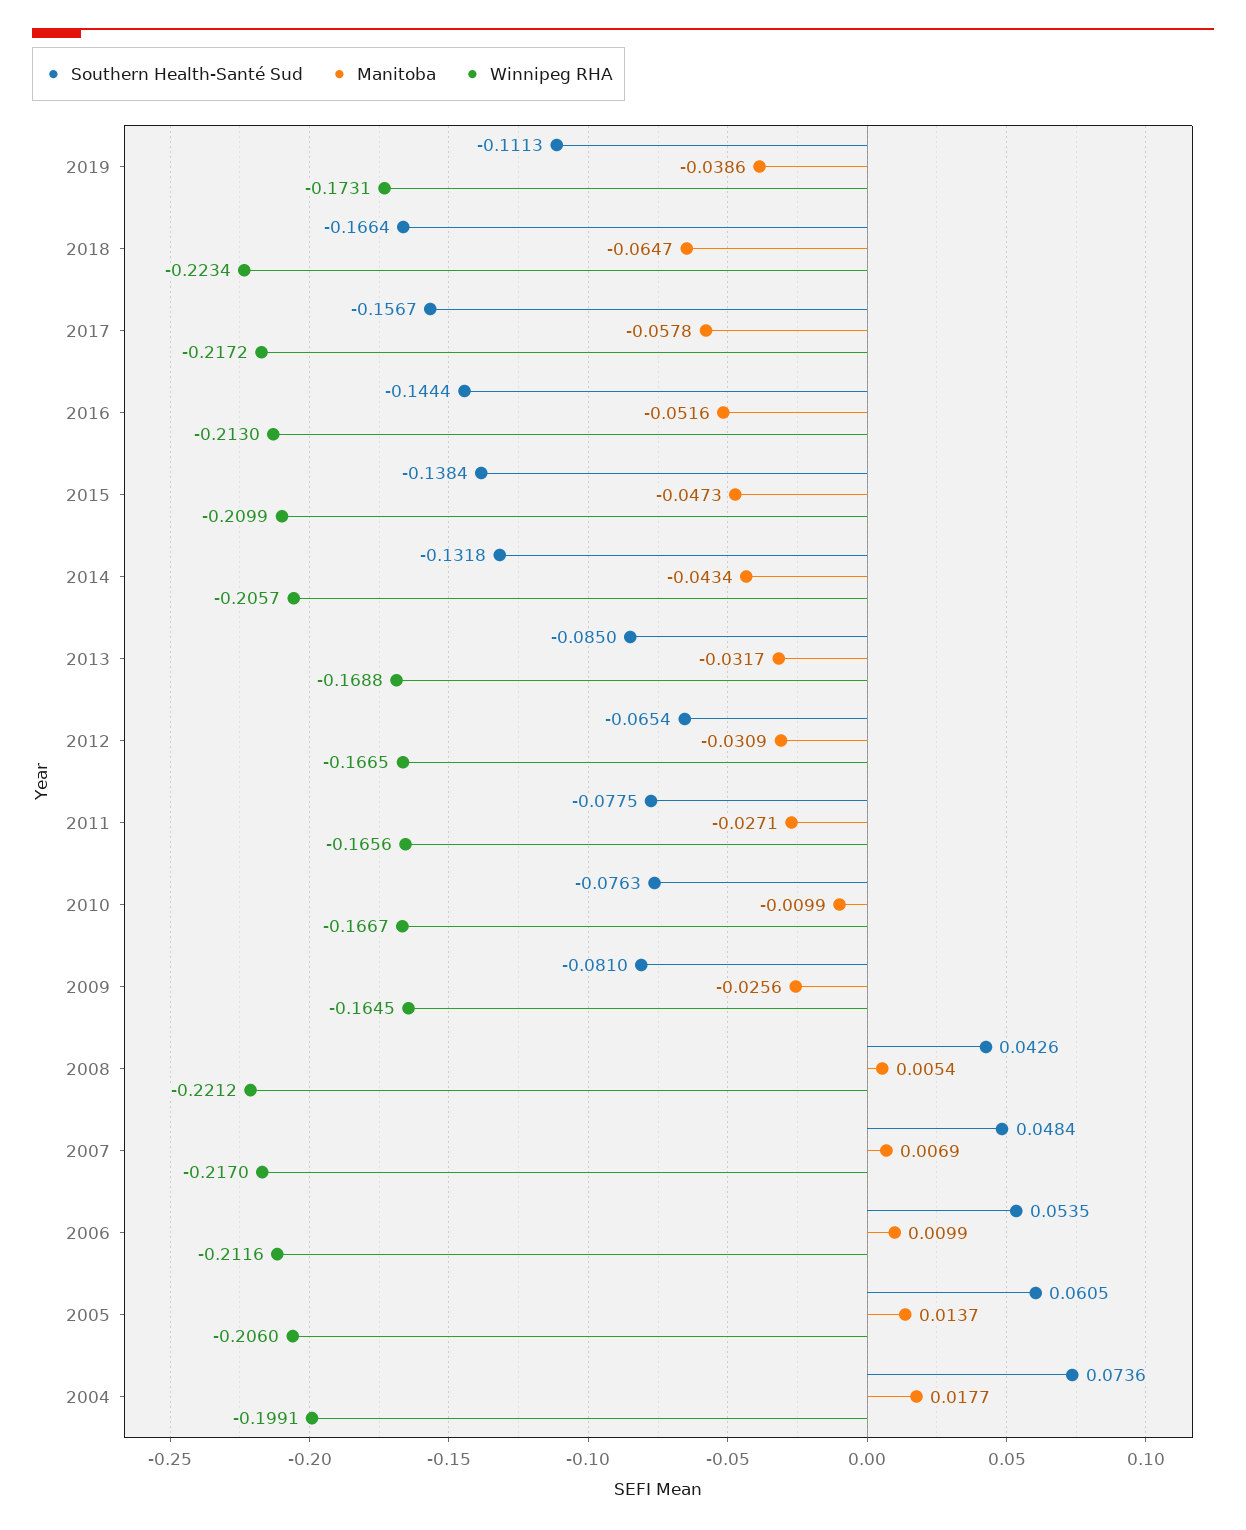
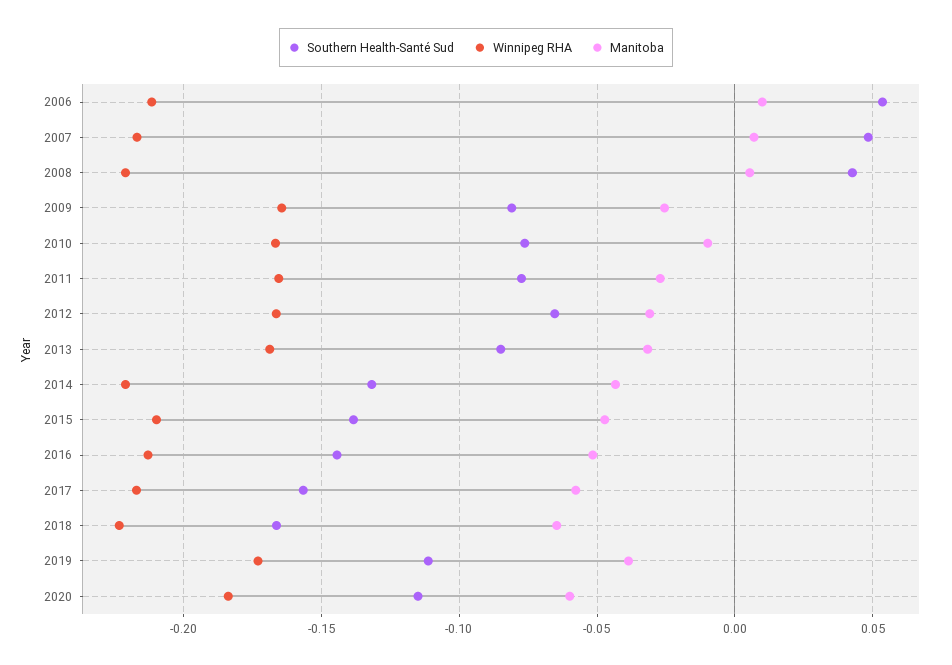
Winnipeg RHA, 2014: -0.2057 -> -0.22
Southern Health-Santé Sud, 2005: 0.0605 -> none
Manitoba, 2005: 0.0137 -> none
Winnipeg RHA, 2005: -0.206 -> none
Southern Health-Santé Sud, 2004: 0.0736 -> none
Manitoba, 2004: 0.0177 -> none
Winnipeg RHA, 2004: -0.1991 -> none
Southern Health-Santé Sud, 2020: none -> -0.115
Winnipeg RHA, 2020: none -> -0.185
Manitoba, 2020: none -> -0.06

